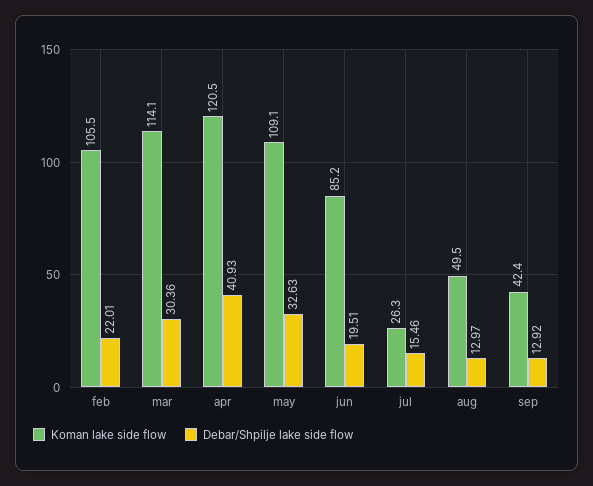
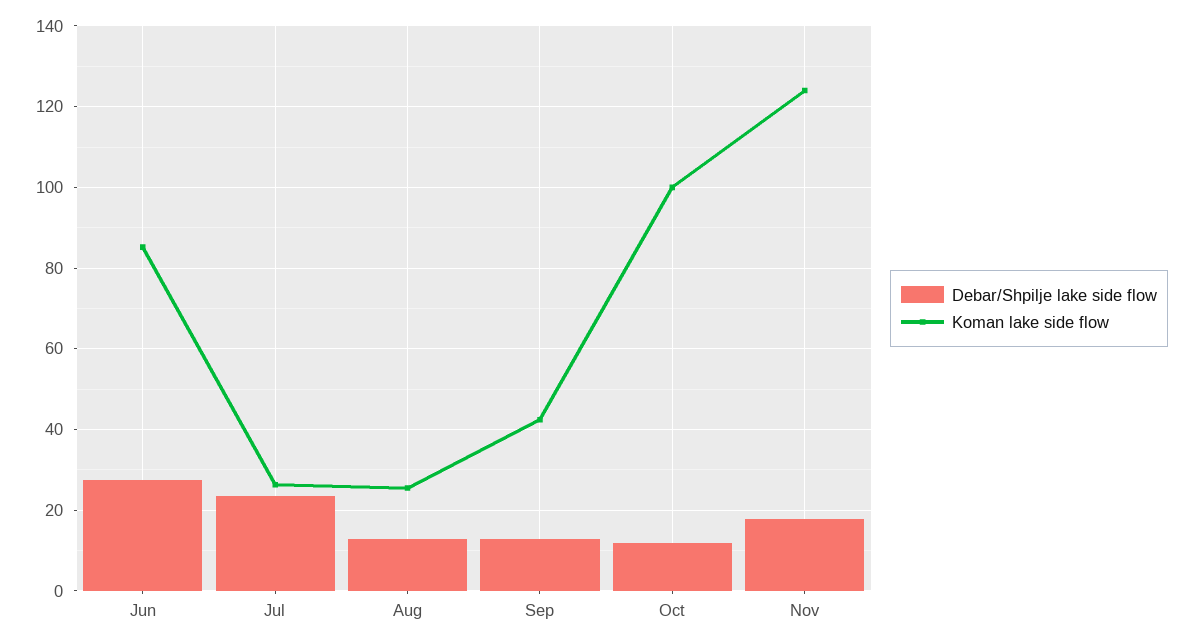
Koman lake side flow, feb: 105.5 -> none
Debar/Shpilje lake side flow, feb: 22.01 -> none
Koman lake side flow, mar: 114.1 -> none
Debar/Shpilje lake side flow, mar: 30.36 -> none
Koman lake side flow, apr: 120.5 -> none
Debar/Shpilje lake side flow, apr: 40.93 -> none
Koman lake side flow, may: 109.1 -> none
Debar/Shpilje lake side flow, may: 32.63 -> none
Debar/Shpilje lake side flow, jun: 19.51 -> 28
Debar/Shpilje lake side flow, jul: 15.46 -> 24
Koman lake side flow, aug: 49.5 -> 26
Debar/Shpilje lake side flow, Oct: none -> 12
Koman lake side flow, Oct: none -> 100
Debar/Shpilje lake side flow, Nov: none -> 18
Koman lake side flow, Nov: none -> 124

